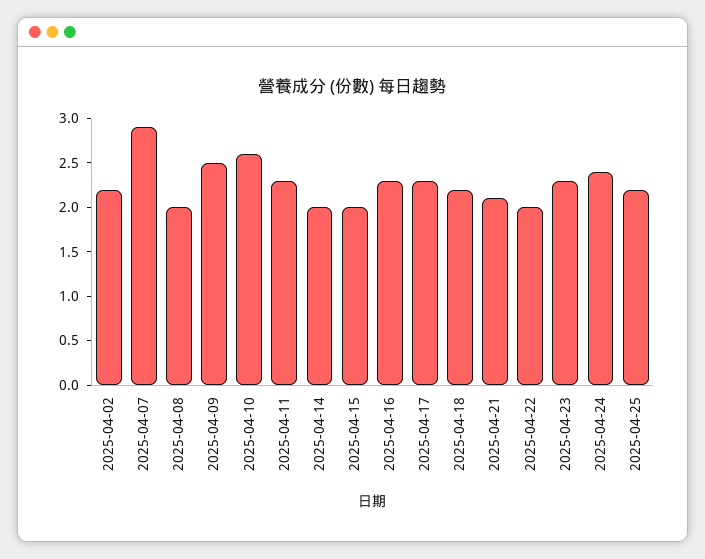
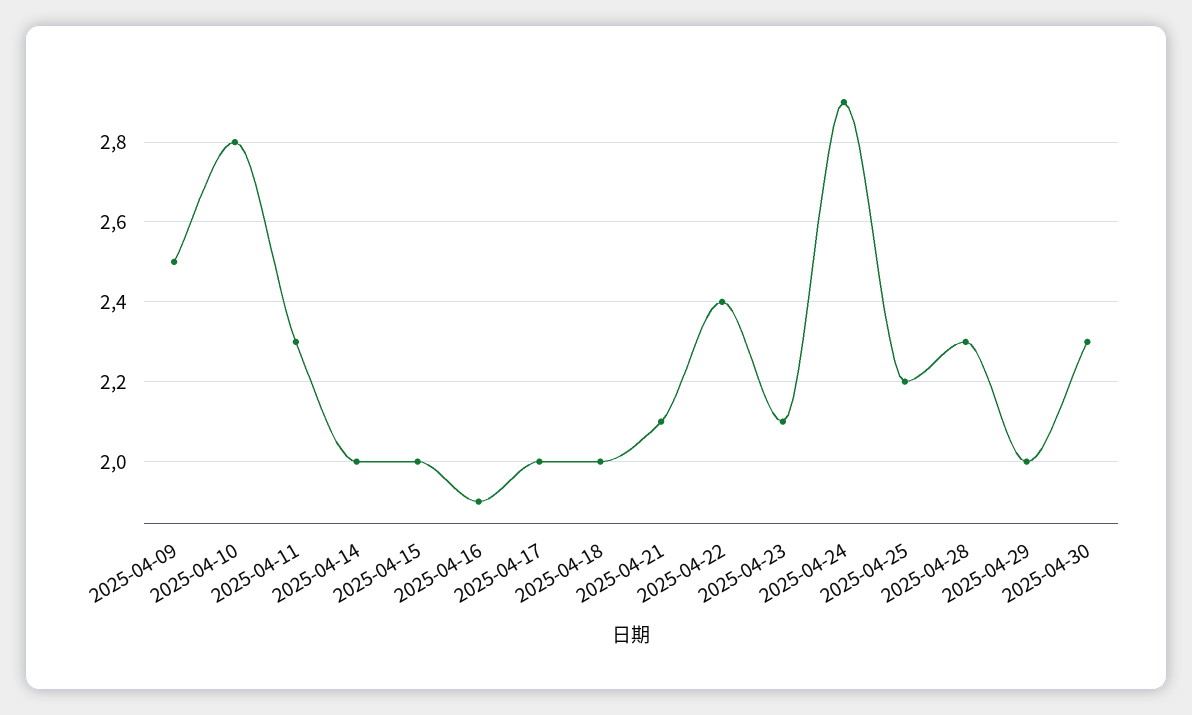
2025-04-02: 2.2 -> none
2025-04-07: 2.9 -> none
2025-04-08: 2 -> none
2025-04-10: 2.6 -> 2.8
2025-04-16: 2.3 -> 1.9
2025-04-17: 2.3 -> 2
2025-04-18: 2.2 -> 2
2025-04-22: 2 -> 2.4
2025-04-23: 2.3 -> 2.1
2025-04-24: 2.4 -> 2.9
2025-04-28: none -> 2.3
2025-04-29: none -> 2
2025-04-30: none -> 2.3

